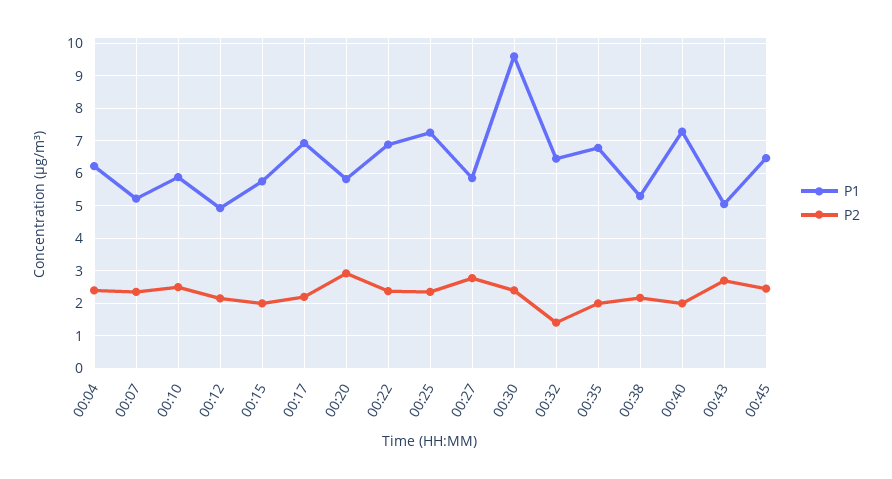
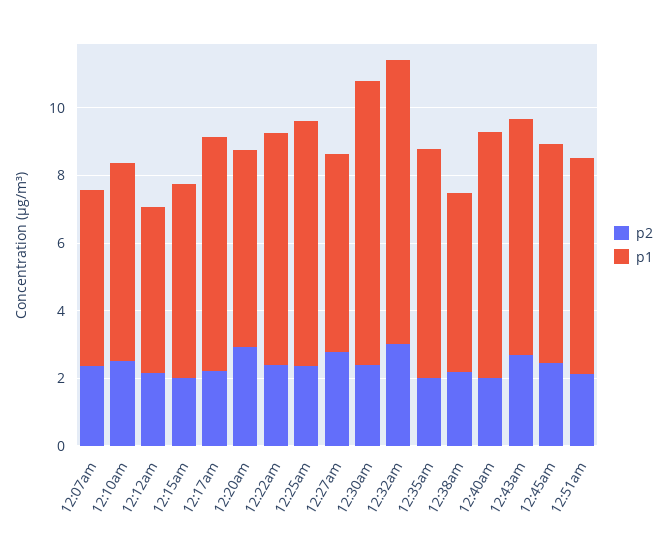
P1, 00:04: 6.2 -> none
P2, 00:04: 2.4 -> none
P1, 00:30: 9.6 -> 8.5
P1, 00:32: 6.4 -> 8.5
P2, 00:32: 1.4 -> 3
P1, 00:43: 5 -> 7
P2, 12:51am: none -> 2
P1, 12:51am: none -> 6.5

